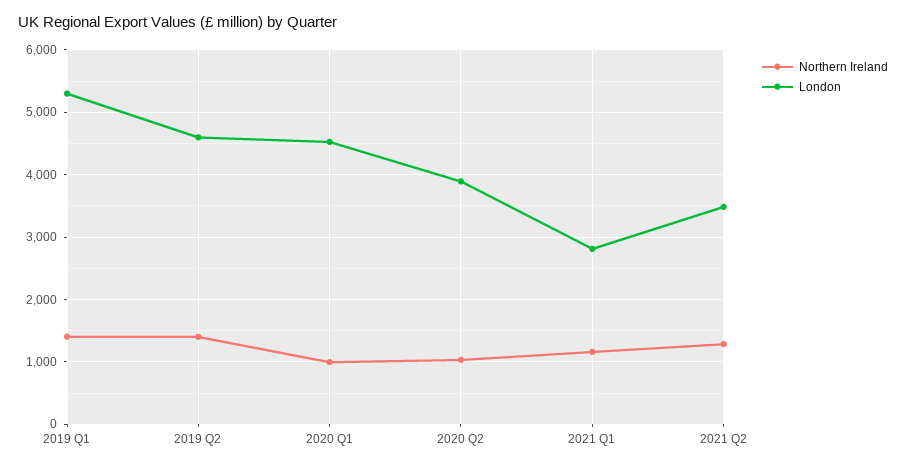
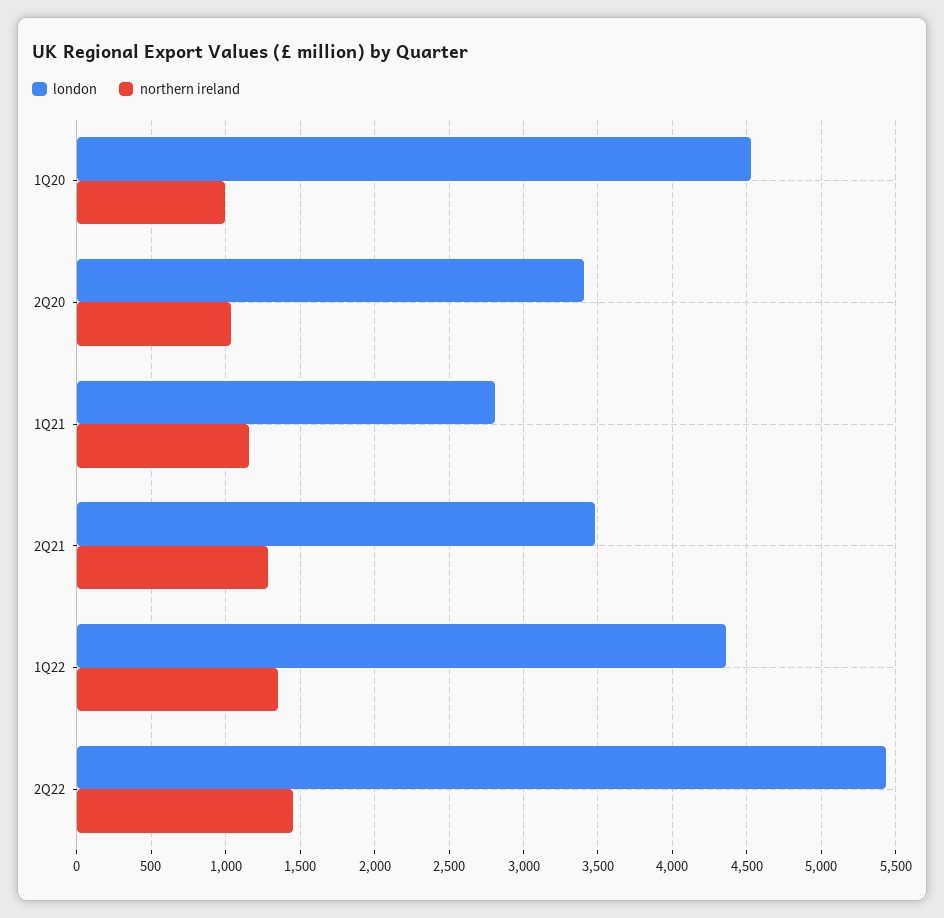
Northern Ireland, 2019 Q1: 1400 -> none
London, 2019 Q1: 5300 -> none
Northern Ireland, 2019 Q2: 1400 -> none
London, 2019 Q2: 4600 -> none
London, 2020 Q2: 3900 -> 3400
London, 1Q22: none -> 4350
Northern Ireland, 1Q22: none -> 1350
London, 2Q22: none -> 5450
Northern Ireland, 2Q22: none -> 1450

